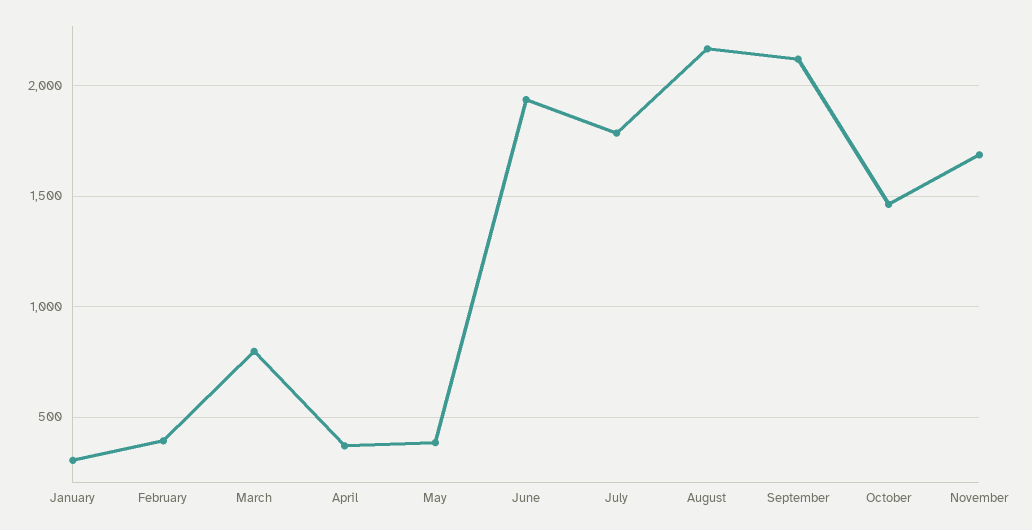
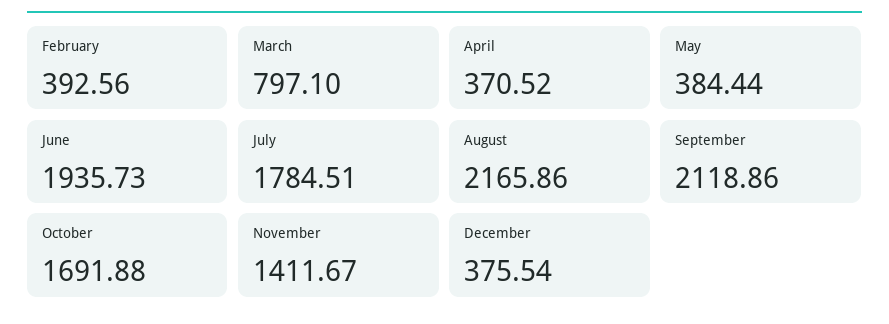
January: 300 -> none
October: 1450 -> 1691.88
November: 1700 -> 1411.67
December: none -> 375.54

